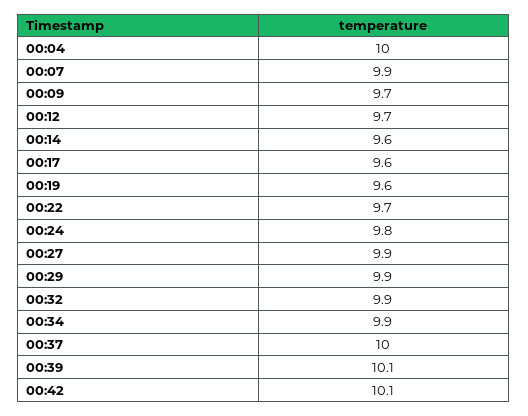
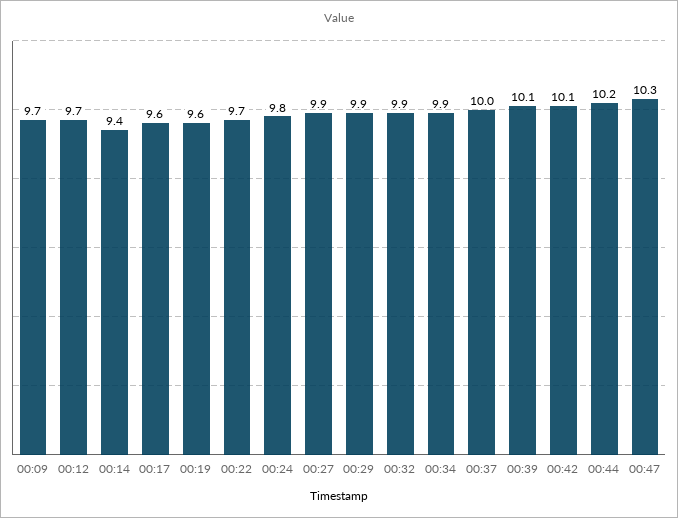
00:04: 10 -> none
00:07: 9.9 -> none
00:14: 9.6 -> 9.4
00:44: none -> 10.2
00:47: none -> 10.3

